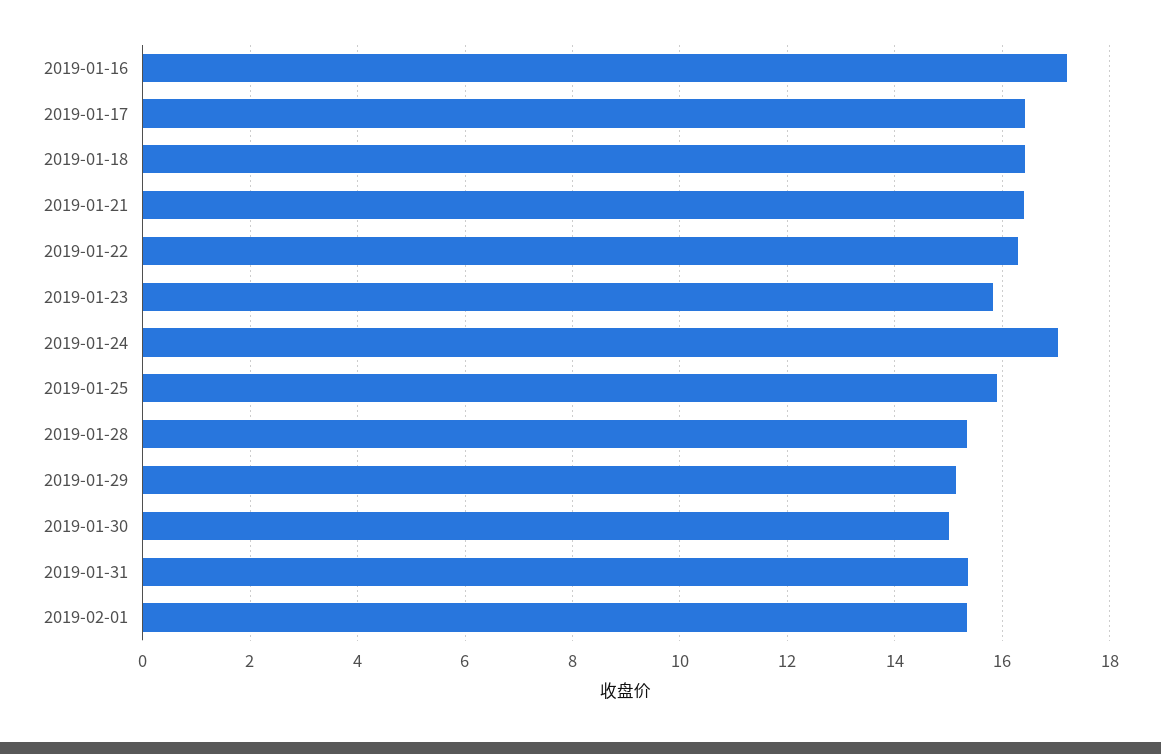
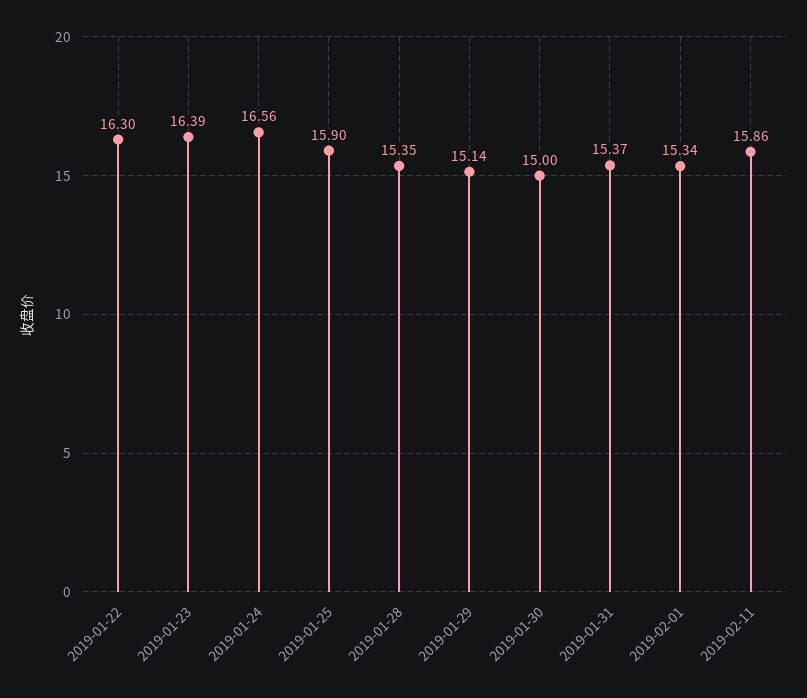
2019-01-16: 17.2 -> none
2019-01-17: 16.4 -> none
2019-01-18: 16.4 -> none
2019-01-21: 16.4 -> none
2019-01-23: 15.8 -> 16.39
2019-01-24: 17 -> 16.56
2019-02-11: none -> 15.86

